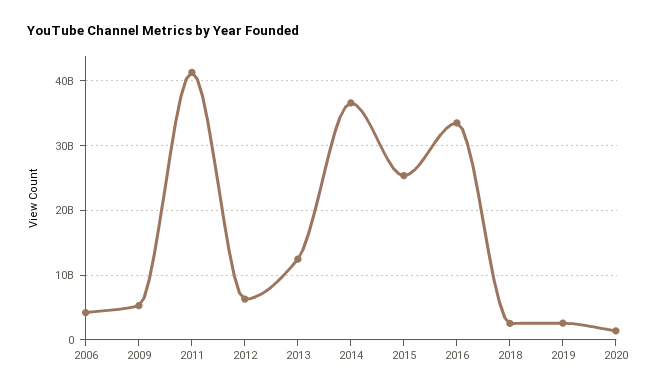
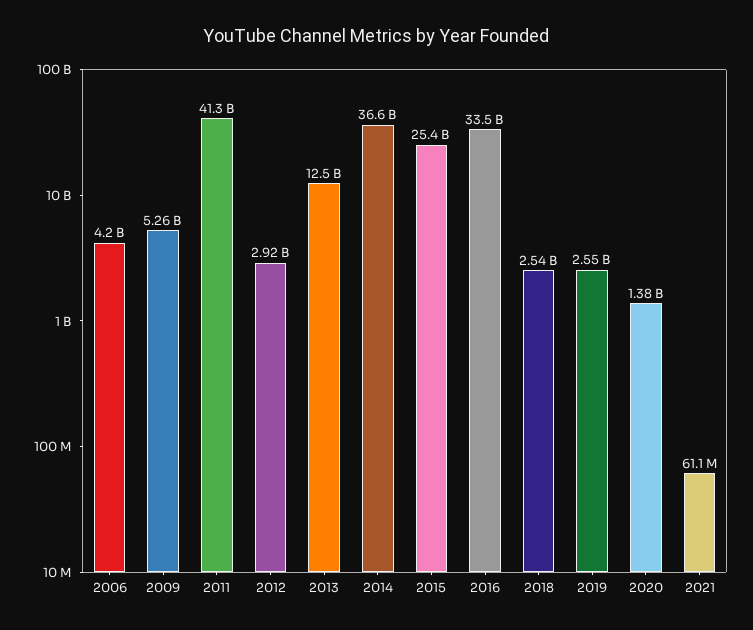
2012: 6000000000 -> 2920000000
2021: none -> 61100000

